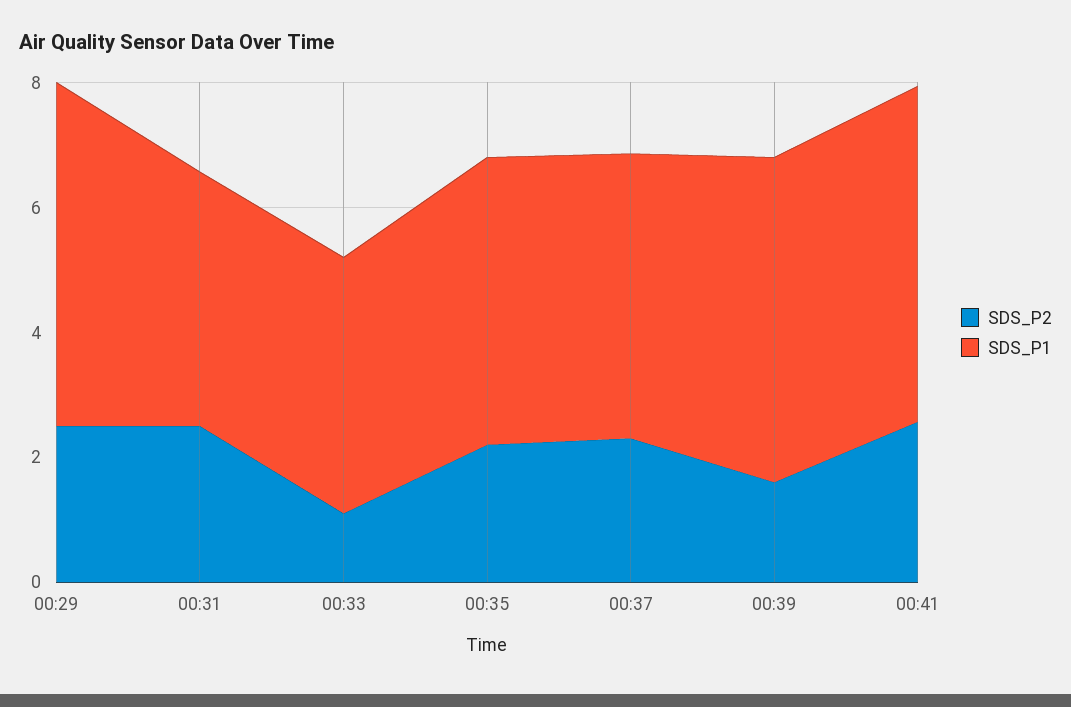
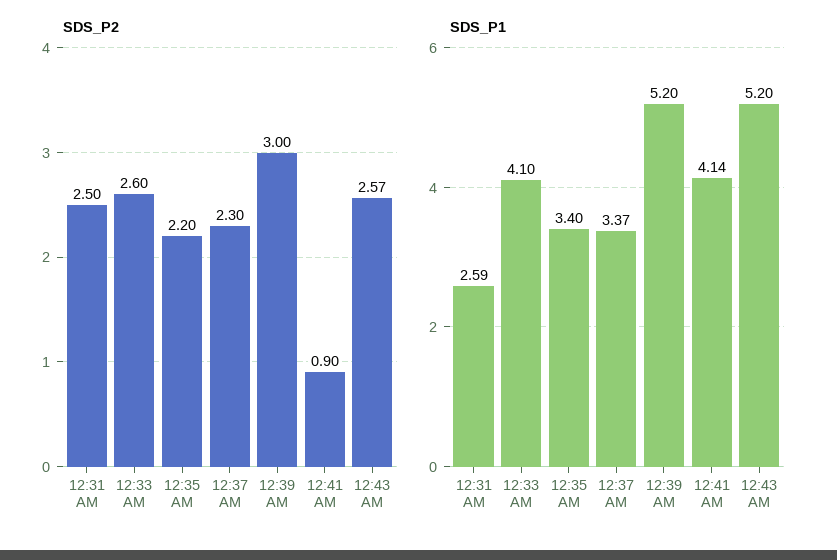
SDS_P2, 00:29: 2.5 -> none
SDS_P1, 00:29: 5.5 -> none
SDS_P1, 00:31: 4 -> 2.59
SDS_P2, 00:33: 1 -> 2.6
SDS_P1, 00:35: 4.5 -> 3.4
SDS_P1, 00:37: 4.5 -> 3.37
SDS_P2, 00:39: 1.5 -> 3
SDS_P2, 00:41: 2.5 -> 0.9
SDS_P1, 00:41: 5.5 -> 4.14
SDS_P2, 12:43 AM: none -> 2.57
SDS_P1, 12:43 AM: none -> 5.2

